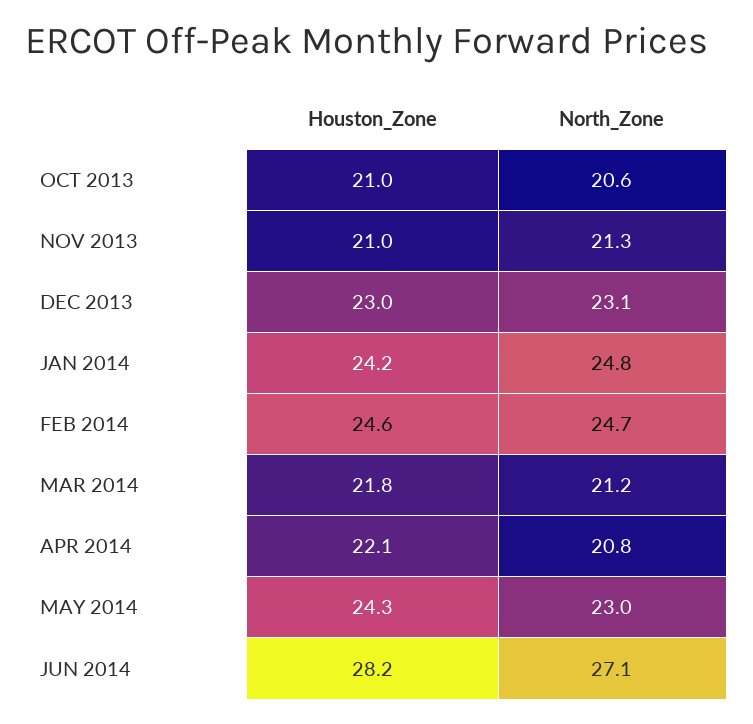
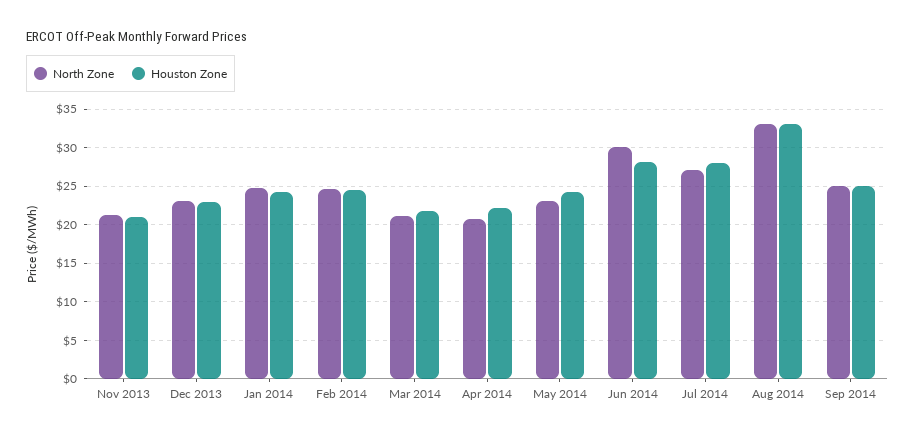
Houston_Zone, OCT 2013: 21 -> none
North_Zone, OCT 2013: 20.6 -> none
North_Zone, JUN 2014: 27.1 -> 30
North_Zone, Jul 2014: none -> 27
Houston_Zone, Jul 2014: none -> 28
North_Zone, Aug 2014: none -> 33
Houston_Zone, Aug 2014: none -> 33
North_Zone, Sep 2014: none -> 25
Houston_Zone, Sep 2014: none -> 25

